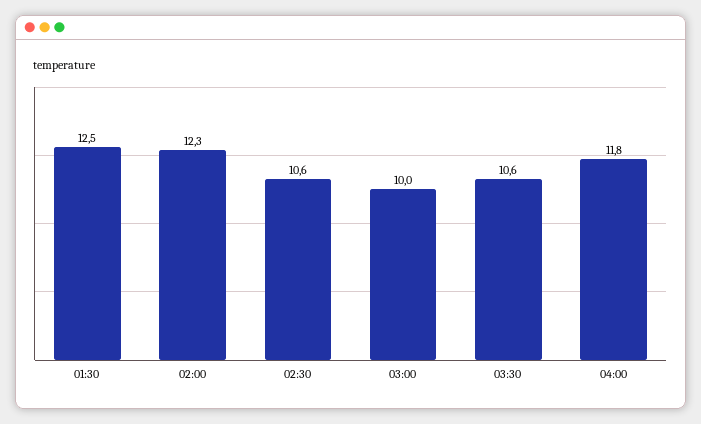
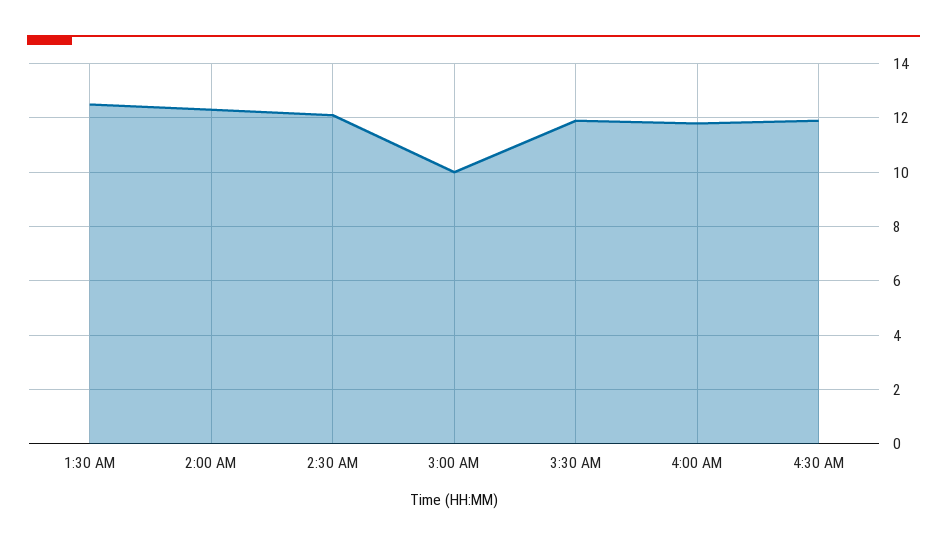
02:30: 10.6 -> 12
03:30: 10.6 -> 12
4:30 AM: none -> 12

